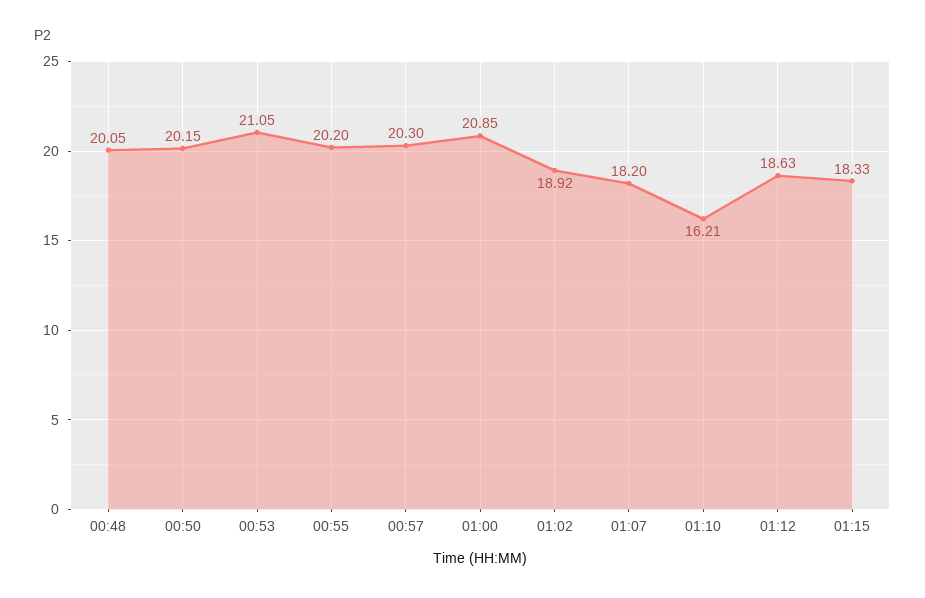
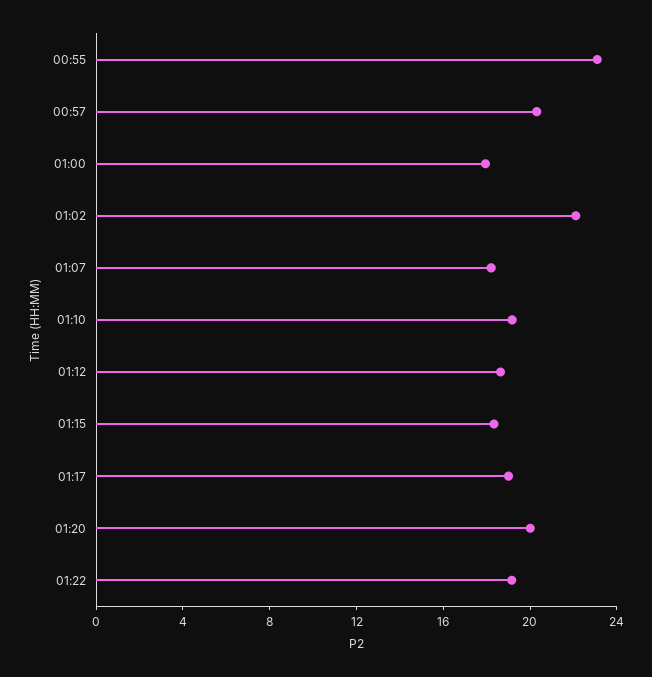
00:48: 20.05 -> none
00:50: 20.15 -> none
00:53: 21.05 -> none
00:55: 20.2 -> 23
01:00: 20.85 -> 18
01:02: 18.92 -> 22
01:10: 16.21 -> 19
01:17: none -> 19
01:20: none -> 20
01:22: none -> 19

